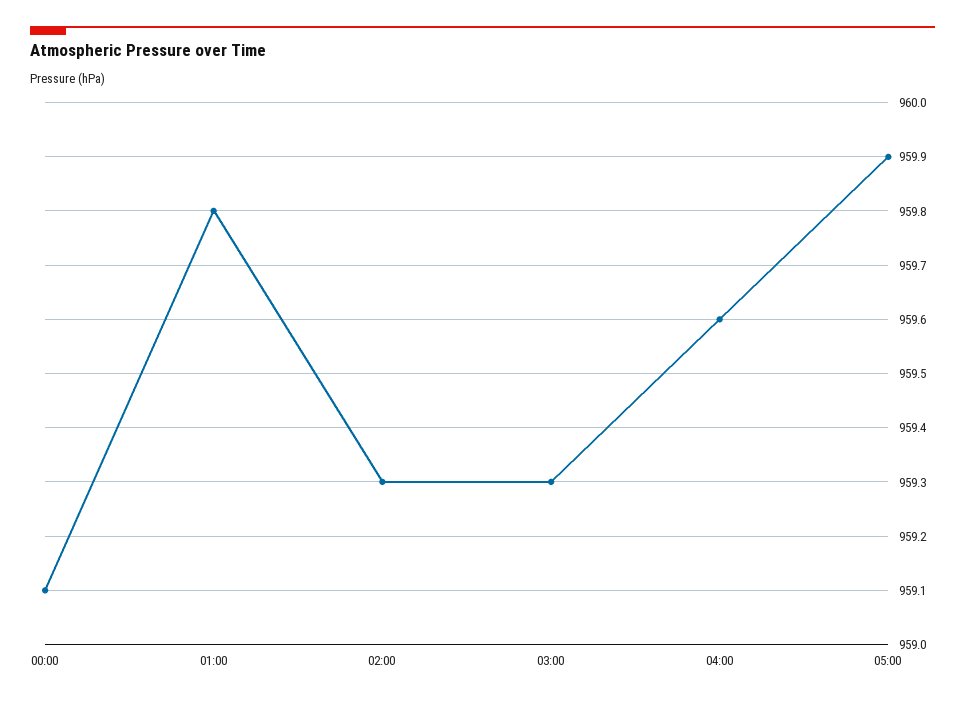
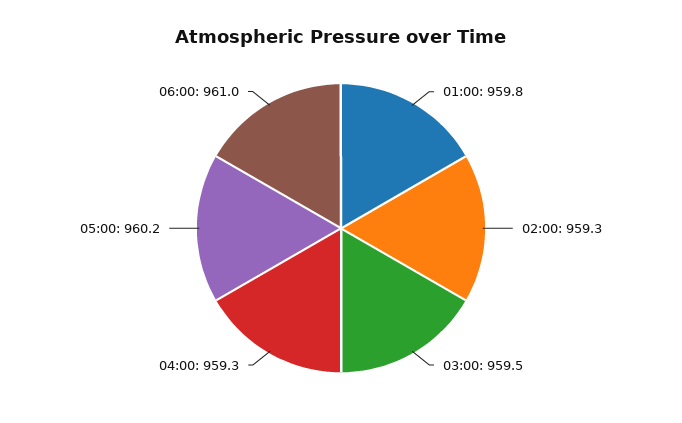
00:00: 959.1 -> none
03:00: 959.3 -> 959.5
04:00: 959.6 -> 959.3
05:00: 959.9 -> 960.2
06:00: none -> 961

